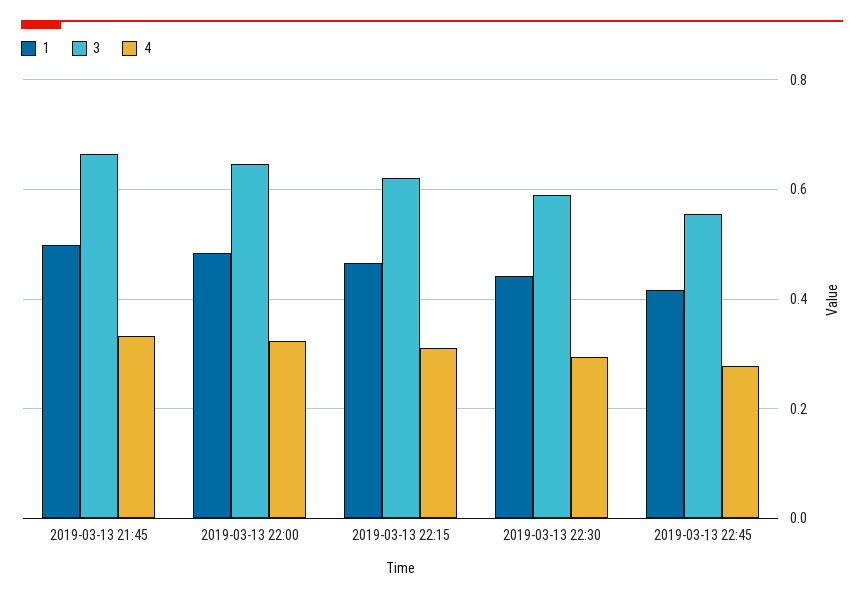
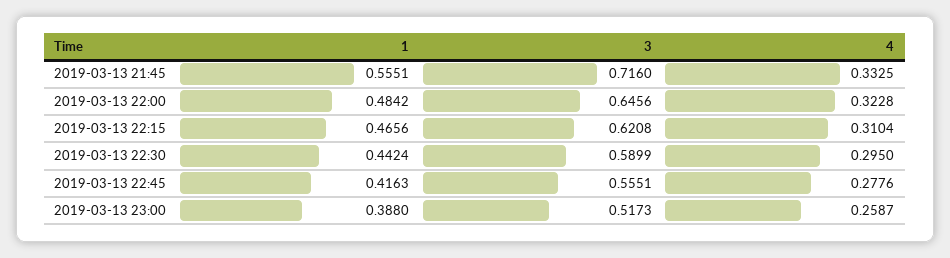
1, 2019-03-13 21:45: 0.5 -> 0.5551
3, 2019-03-13 21:45: 0.66 -> 0.716
1, 2019-03-13 23:00: none -> 0.388
3, 2019-03-13 23:00: none -> 0.5173
4, 2019-03-13 23:00: none -> 0.2587

